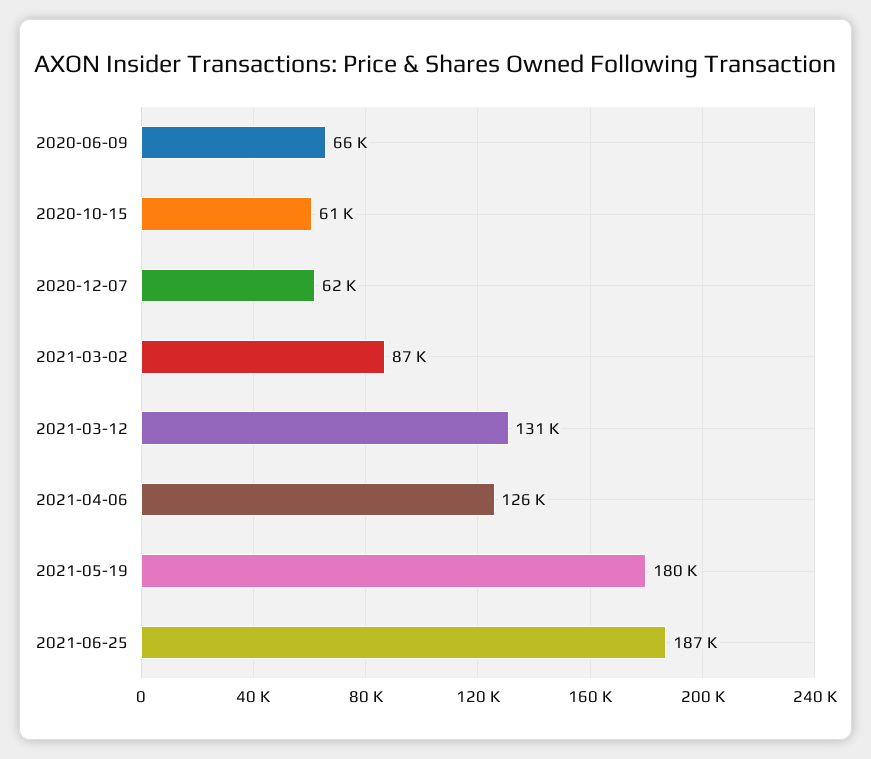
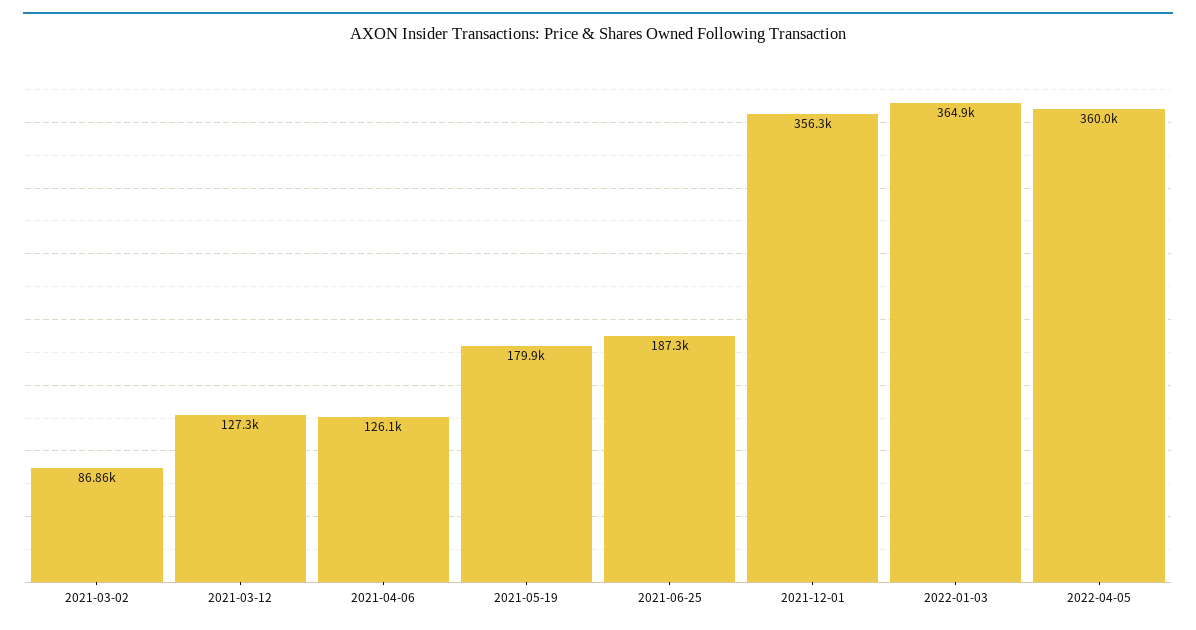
2020-06-09: 66000 -> none
2020-10-15: 61000 -> none
2020-12-07: 62000 -> none
2021-03-12: 131000 -> 127300
2021-12-01: none -> 356300
2022-01-03: none -> 364900
2022-04-05: none -> 360000

